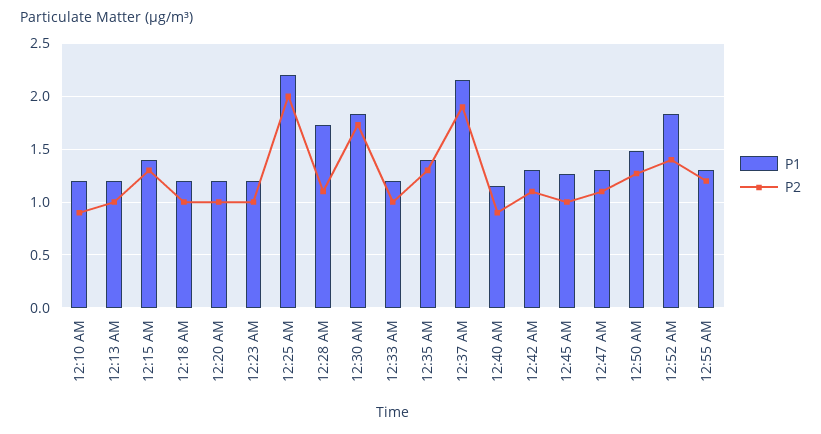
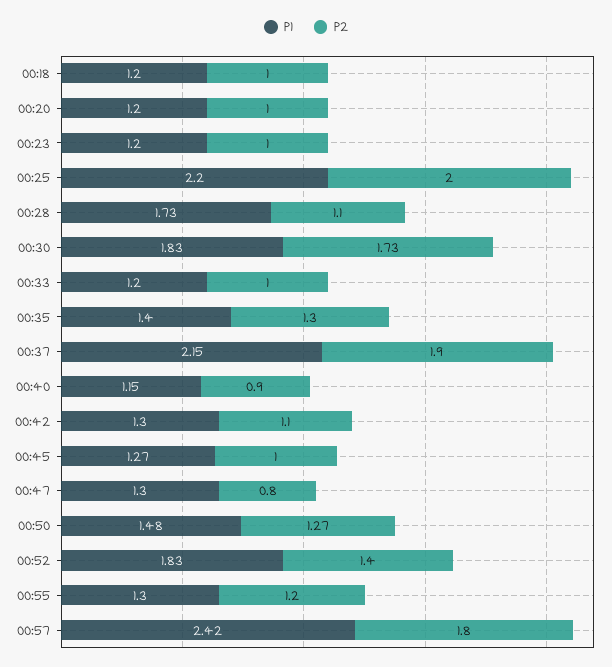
P1, 12:10 AM: 1.2 -> none
P2, 12:10 AM: 0.9 -> none
P1, 12:13 AM: 1.2 -> none
P2, 12:13 AM: 1 -> none
P1, 12:15 AM: 1.4 -> none
P2, 12:15 AM: 1.3 -> none
P2, 12:47 AM: 1.1 -> 0.8
P1, 00:57: none -> 2.42
P2, 00:57: none -> 1.8

